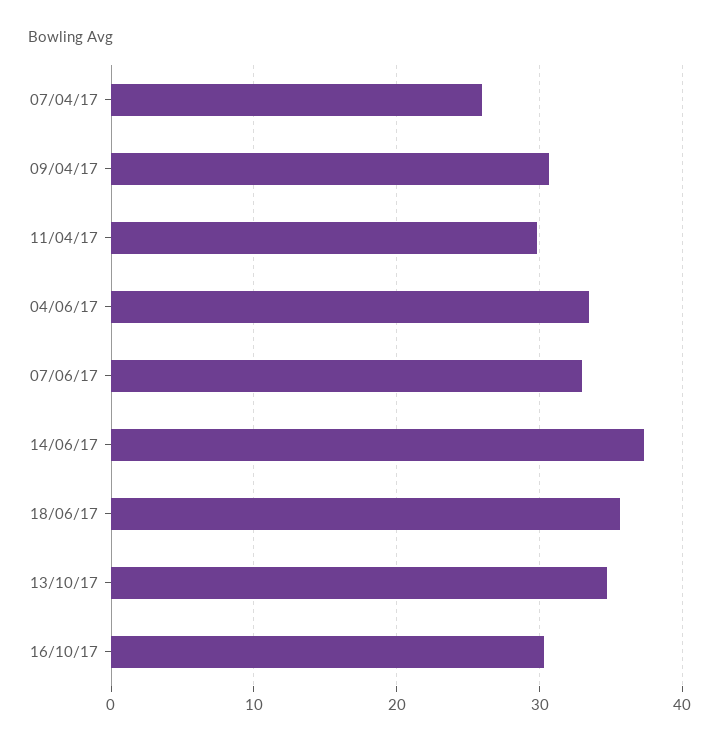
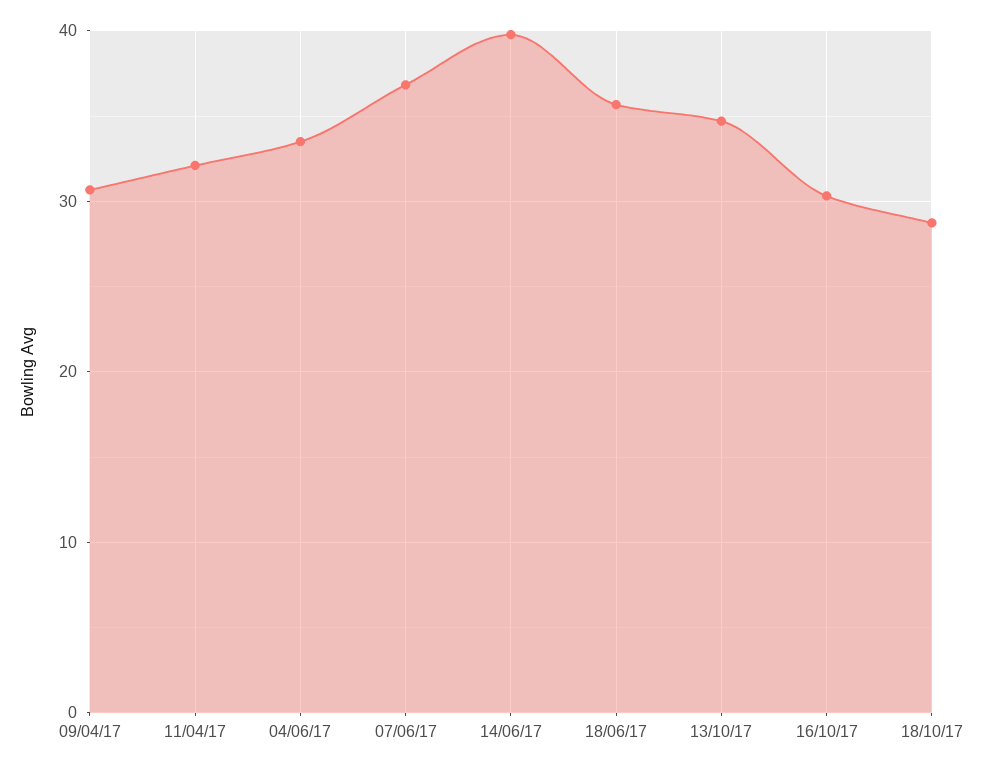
07/04/17: 26 -> none
11/04/17: 30 -> 32
07/06/17: 33 -> 37
14/06/17: 37 -> 40
18/10/17: none -> 29

